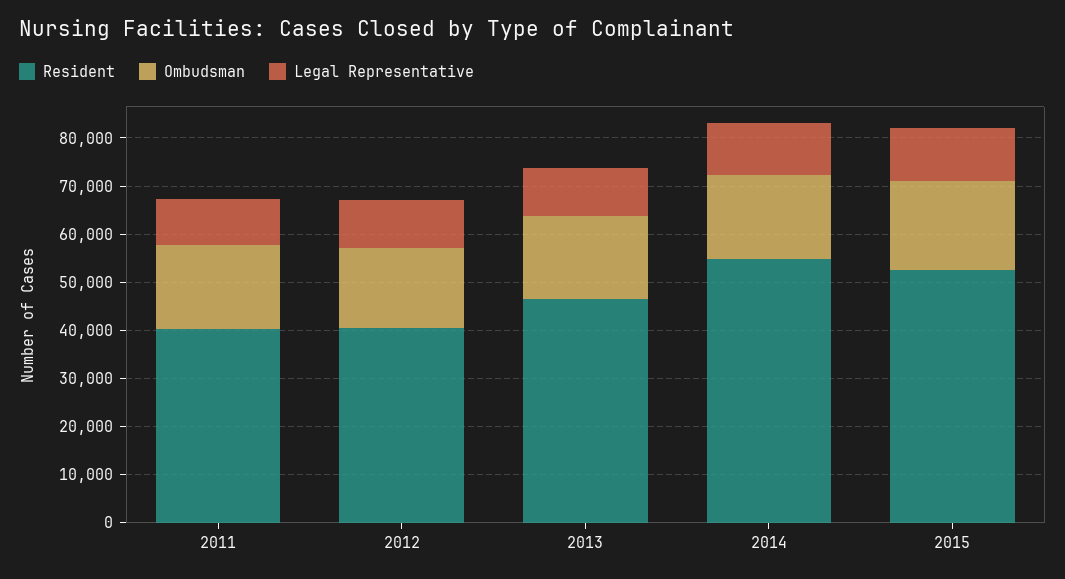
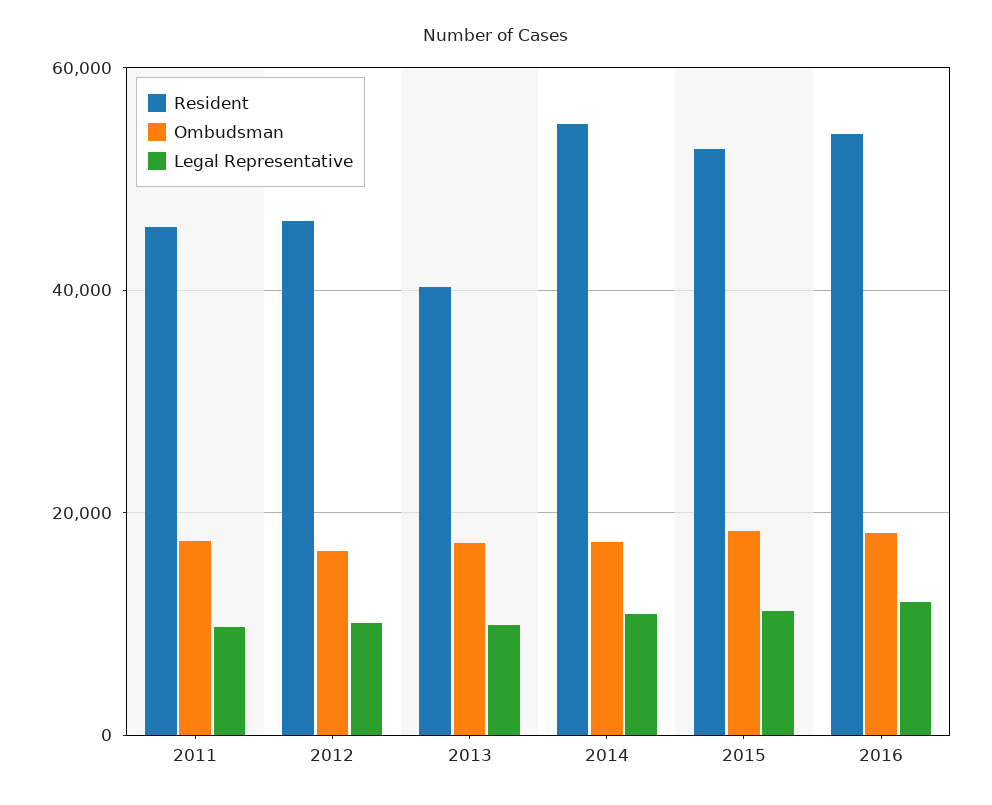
Resident, 2011: 40000 -> 46000
Resident, 2012: 40000 -> 46000
Resident, 2013: 46000 -> 40000
Resident, 2016: none -> 54000
Ombudsman, 2016: none -> 18000
Legal Representative, 2016: none -> 12000

